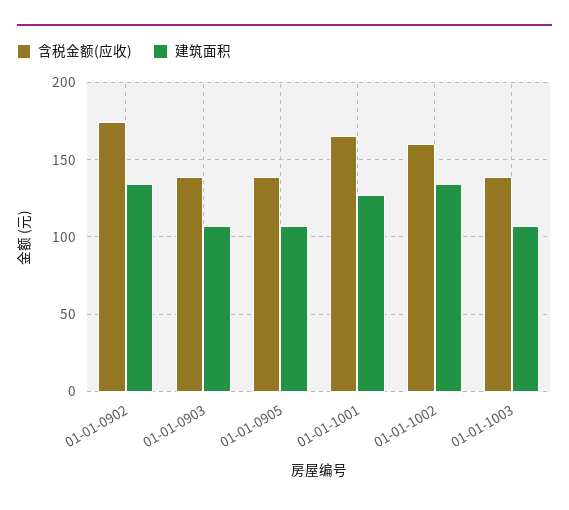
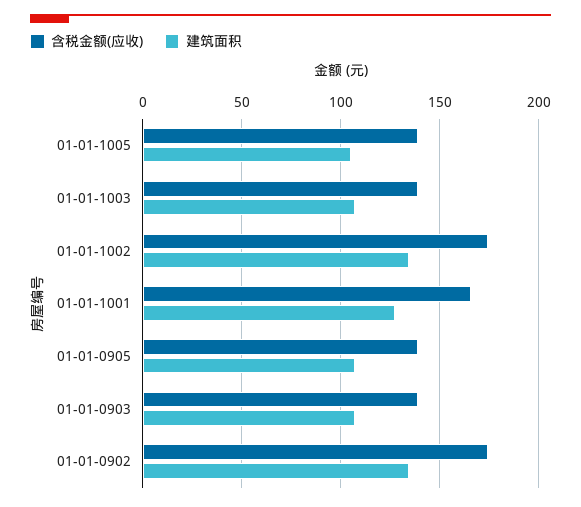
含税金额(应收), 01-01-1002: 160 -> 175
含税金额(应收), 01-01-1005: none -> 140
建筑面积, 01-01-1005: none -> 105

